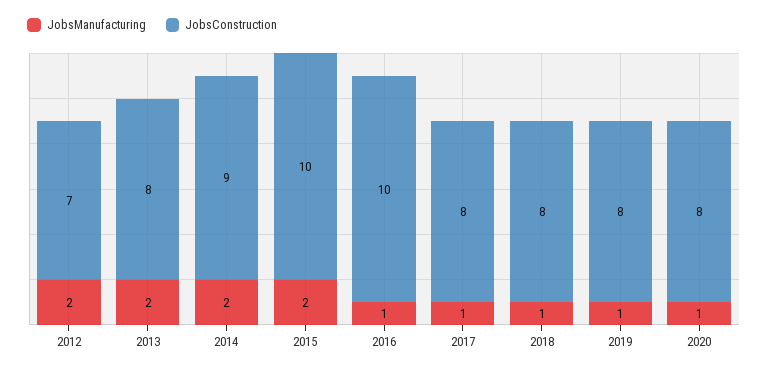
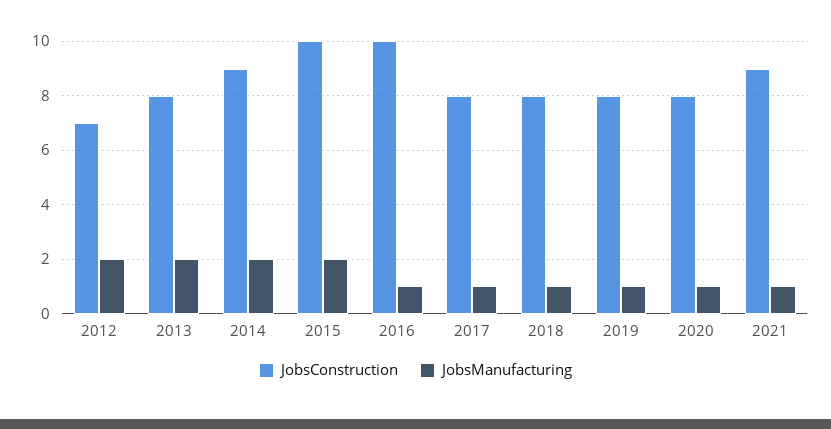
JobsConstruction, 2021: none -> 9
JobsManufacturing, 2021: none -> 1

